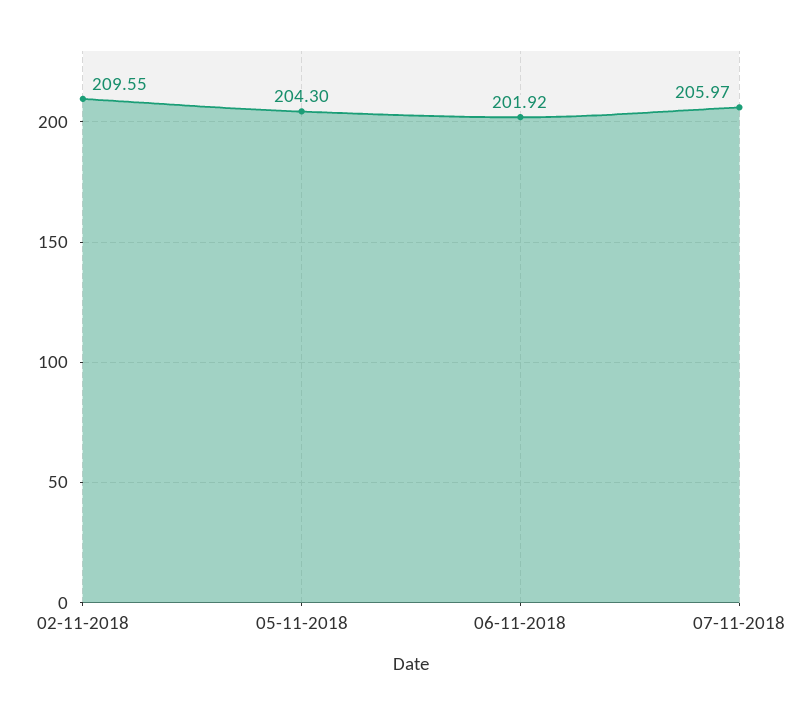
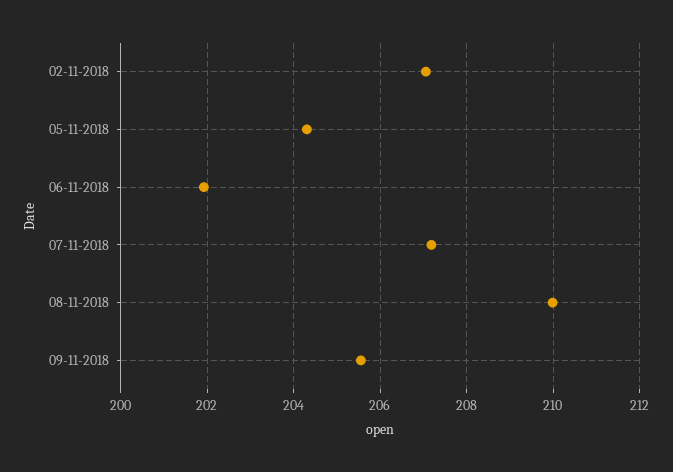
02-11-2018: 209.55 -> 207
07-11-2018: 205.97 -> 207.2
08-11-2018: none -> 210
09-11-2018: none -> 205.6

